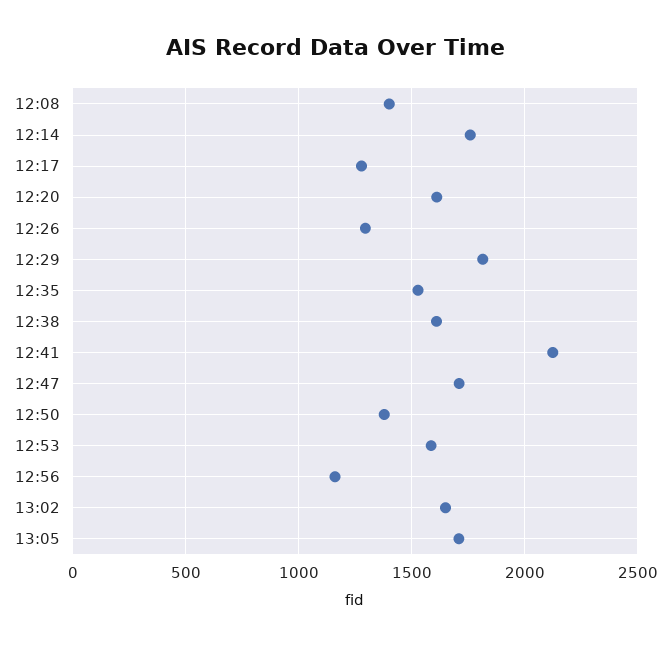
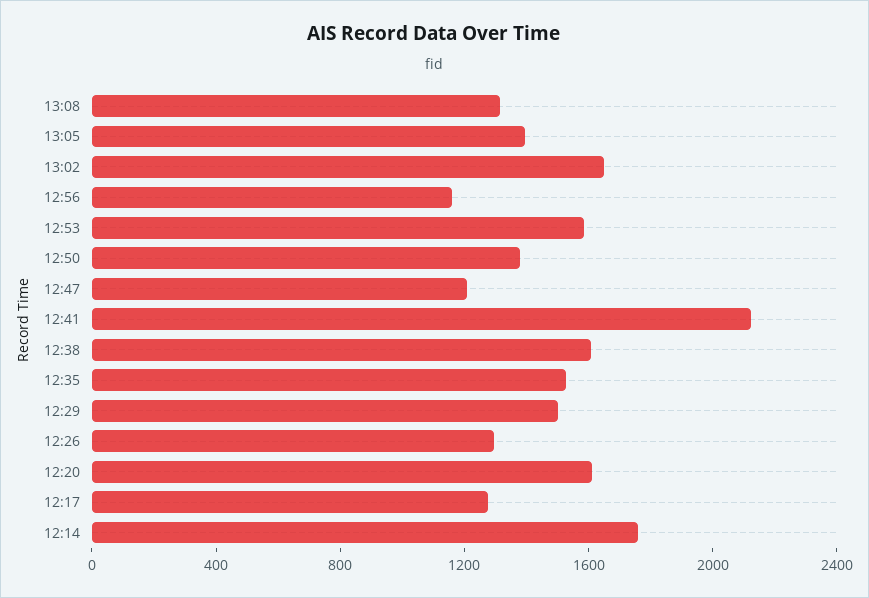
12:08: 1400 -> none
12:29: 1800 -> 1500
12:47: 1700 -> 1200
13:05: 1700 -> 1400
13:08: none -> 1300

